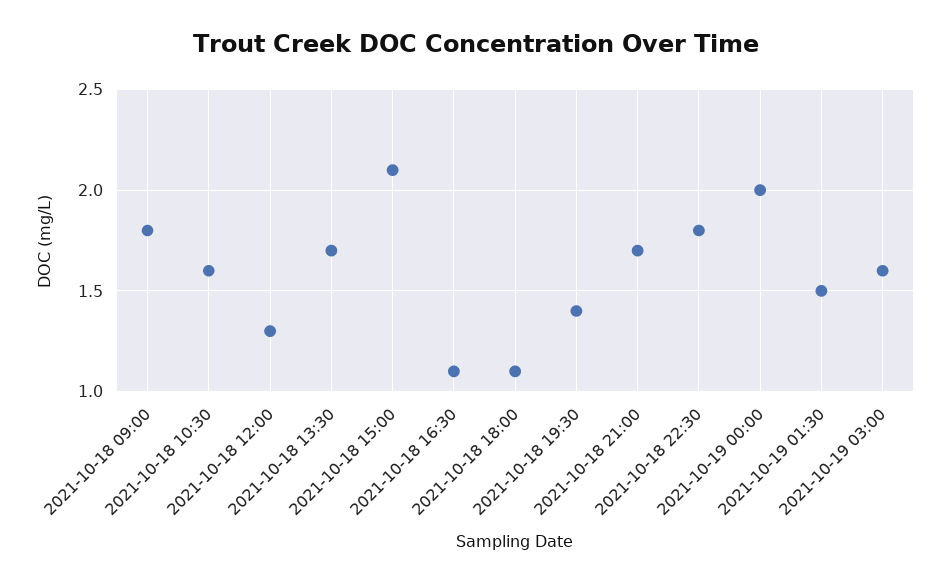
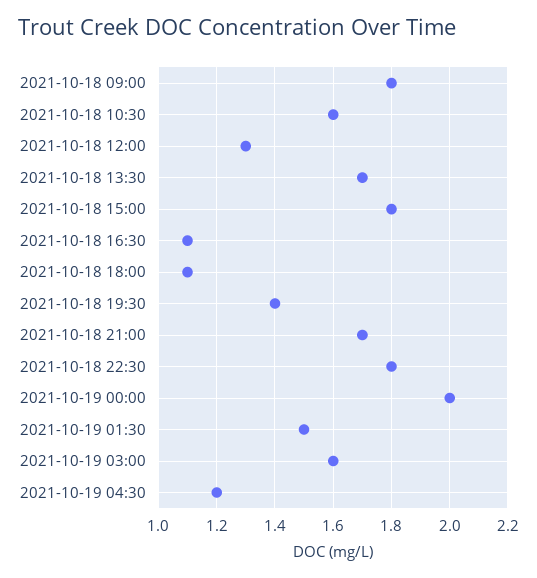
2021-10-18 15:00: 2.1 -> 1.8
2021-10-19 04:30: none -> 1.2

